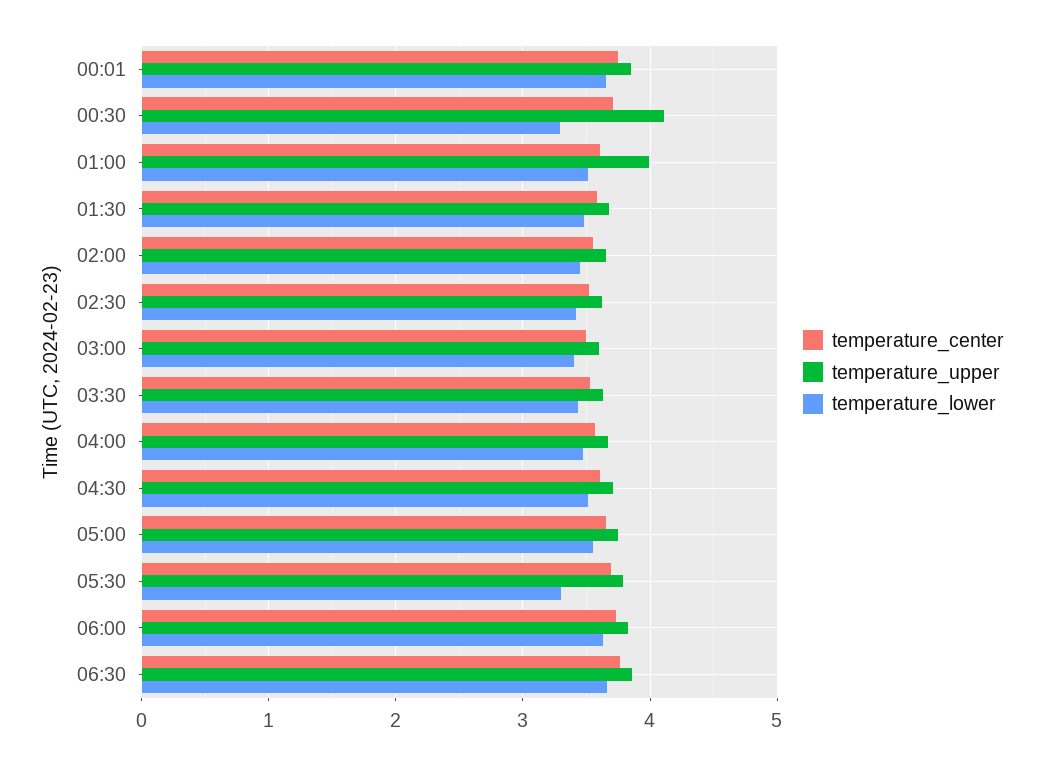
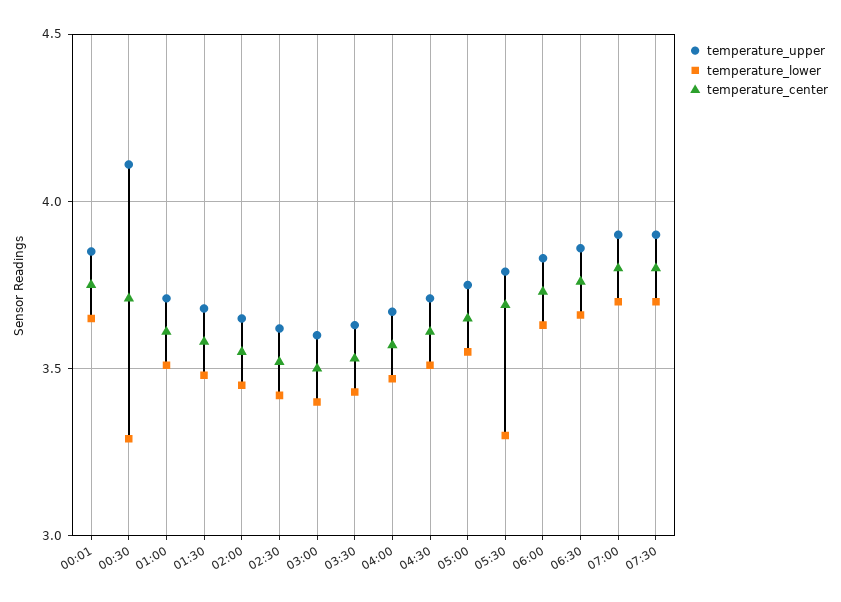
temperature_upper, 01:00: 4 -> 3.7
temperature_upper, 07:00: none -> 3.9
temperature_lower, 07:00: none -> 3.7
temperature_center, 07:00: none -> 3.8
temperature_upper, 07:30: none -> 3.9
temperature_lower, 07:30: none -> 3.7
temperature_center, 07:30: none -> 3.8

